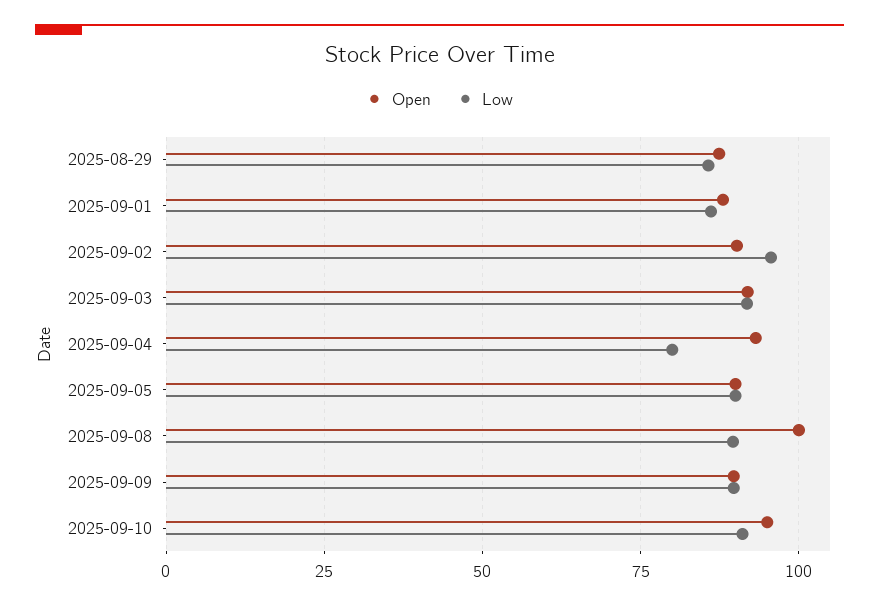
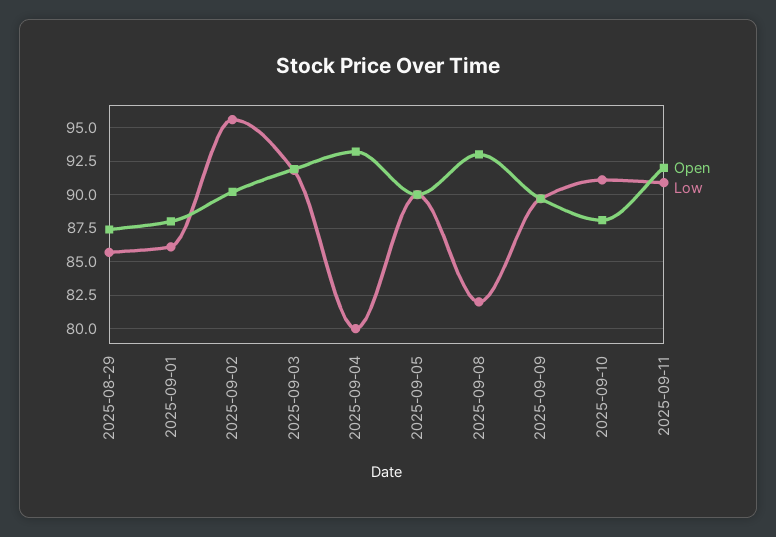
Open, 2025-09-08: 100 -> 93
Low, 2025-09-08: 90 -> 82
Open, 2025-09-10: 95 -> 88
Open, 2025-09-11: none -> 92
Low, 2025-09-11: none -> 91

